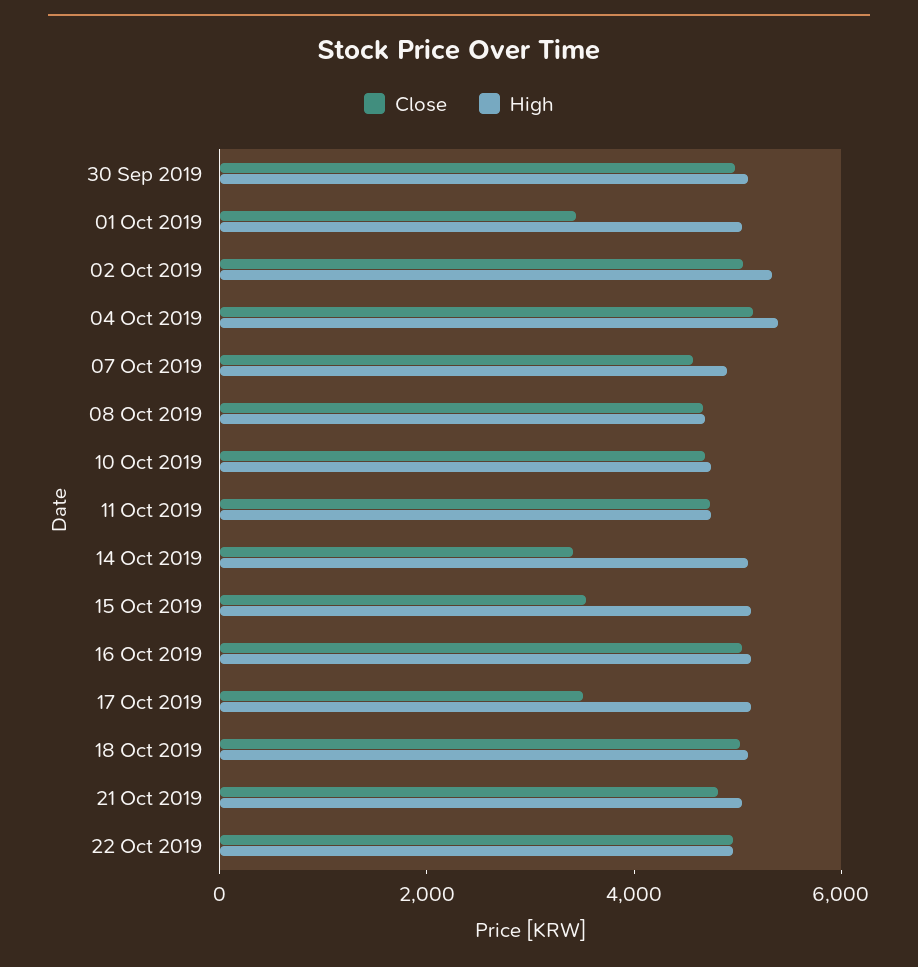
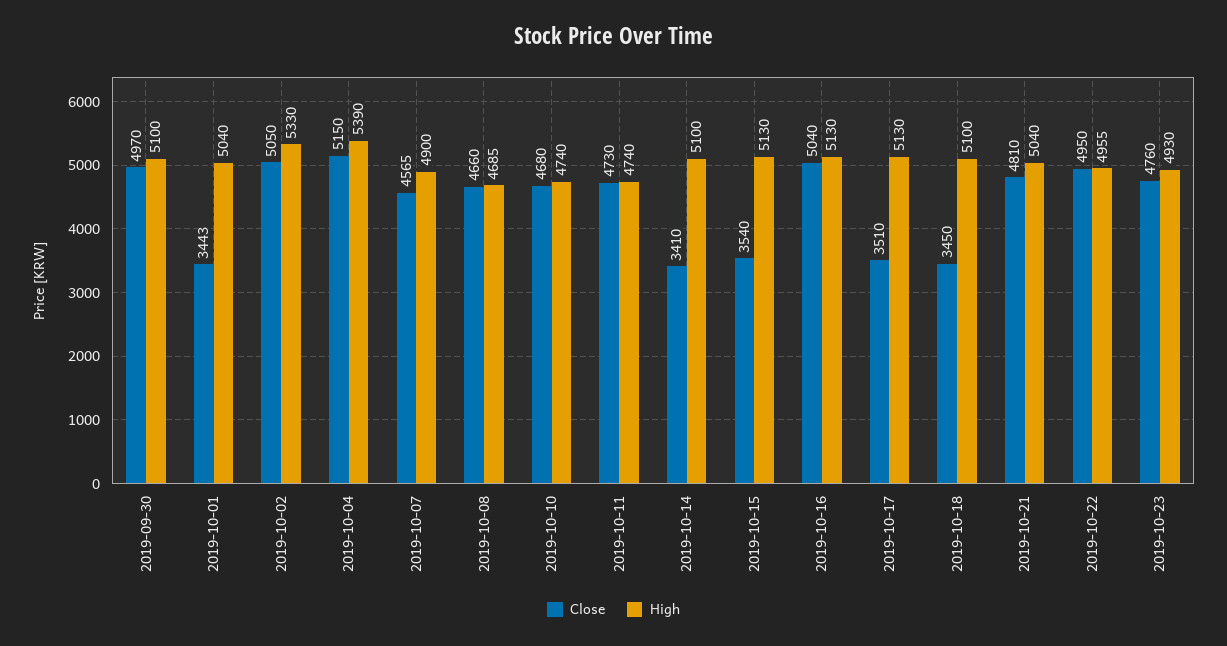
Close, 18 Oct 2019: 5000 -> 3450
Close, 2019-10-23: none -> 4760
High, 2019-10-23: none -> 4930

